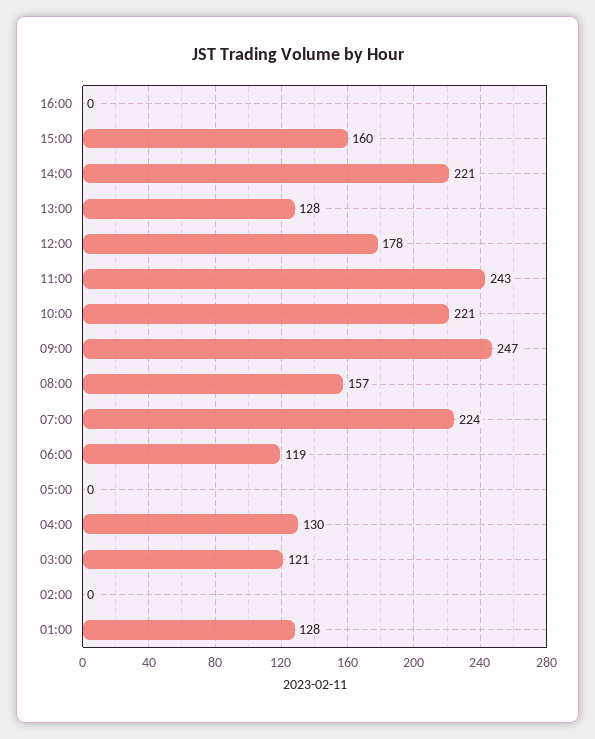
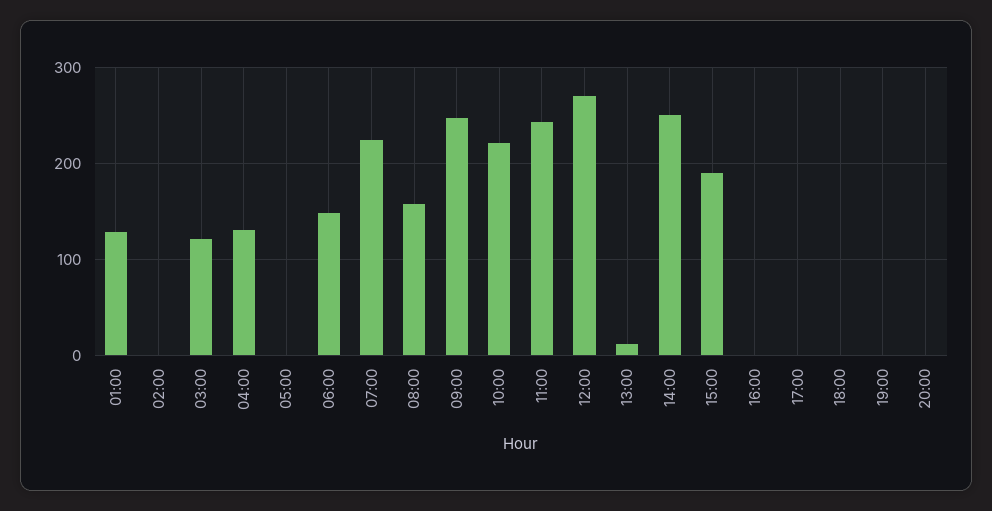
15:00: 160 -> 190
14:00: 221 -> 250
13:00: 128 -> 10
12:00: 178 -> 270
06:00: 119 -> 150
17:00: none -> 0
18:00: none -> 0
19:00: none -> 0
20:00: none -> 0

